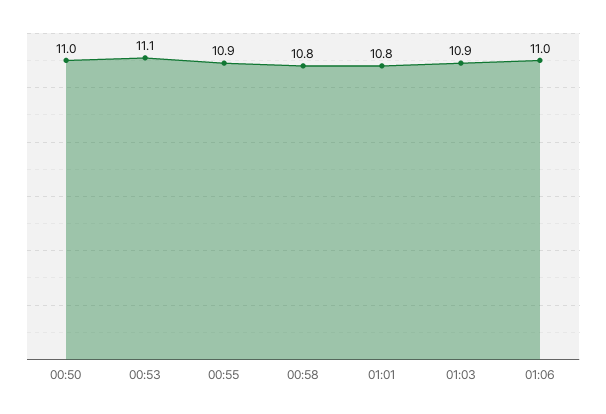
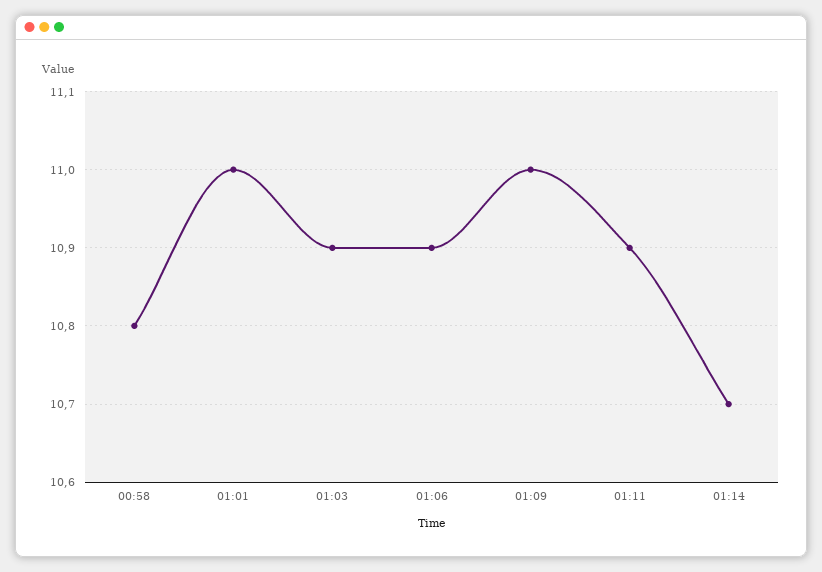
00:50: 11 -> none
00:53: 11.1 -> none
00:55: 10.9 -> none
01:01: 10.8 -> 11
01:06: 11 -> 10.9
01:09: none -> 11
01:11: none -> 10.9
01:14: none -> 10.7

